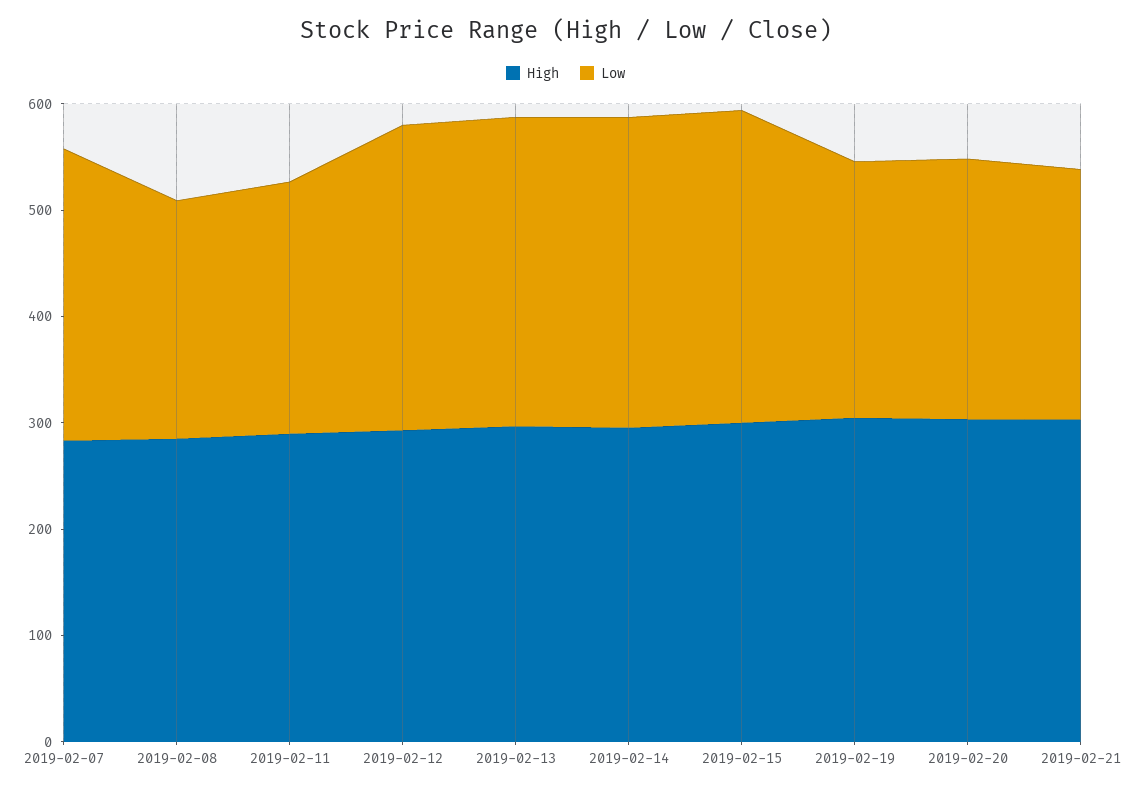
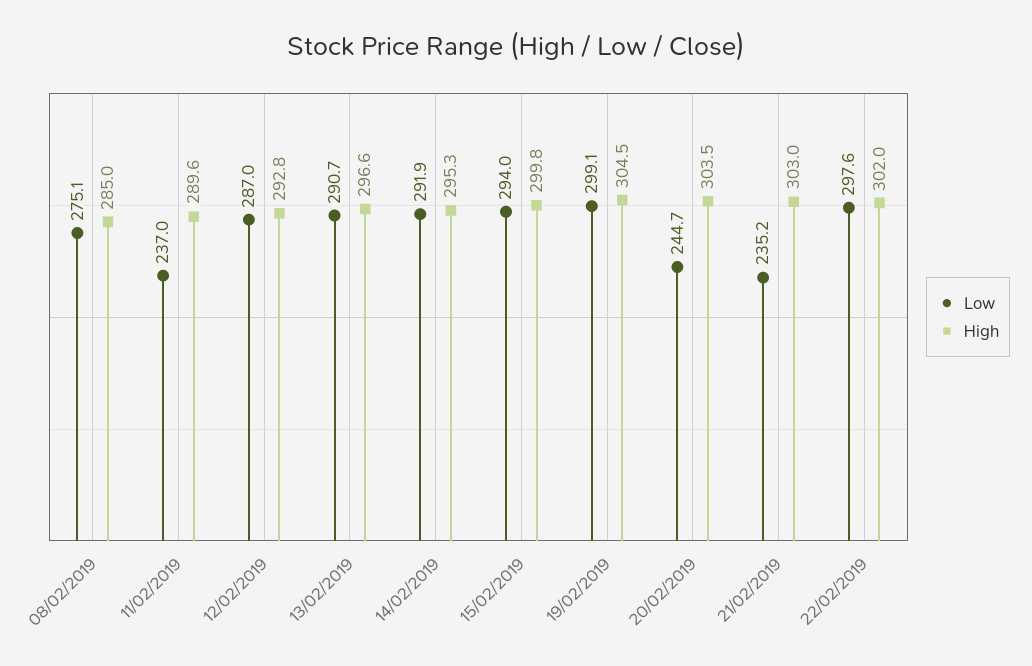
High, 2019-02-07: 280 -> none
Low, 2019-02-07: 280 -> none
Low, 2019-02-08: 220 -> 275.1
Low, 2019-02-19: 240 -> 299.1
Low, 22/02/2019: none -> 297.6
High, 22/02/2019: none -> 302

